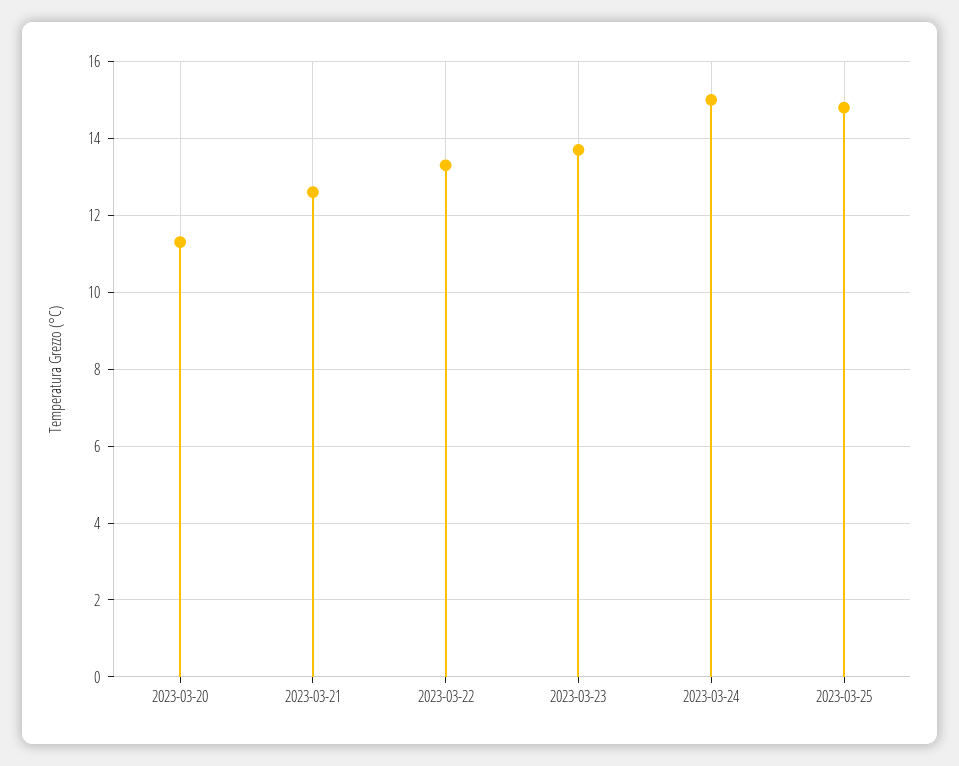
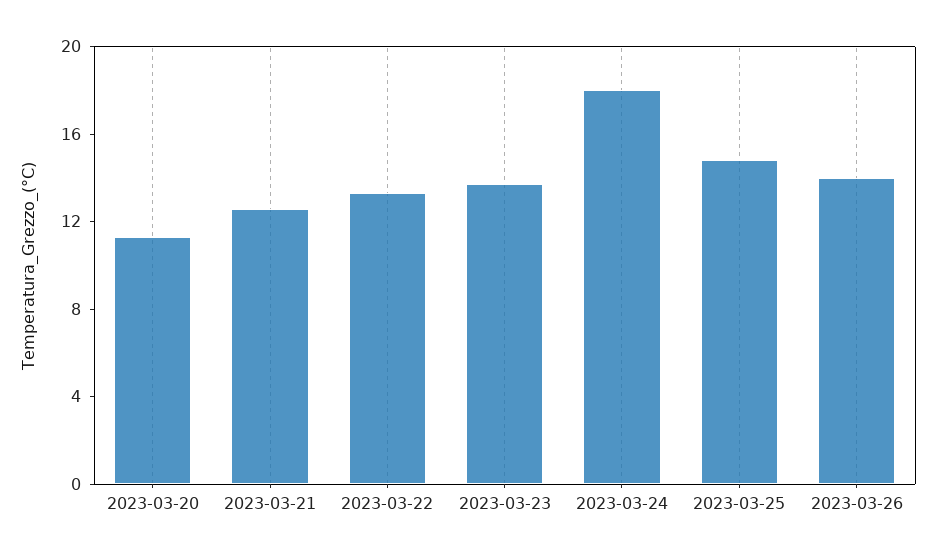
2023-03-24: 15 -> 18
2023-03-26: none -> 14

